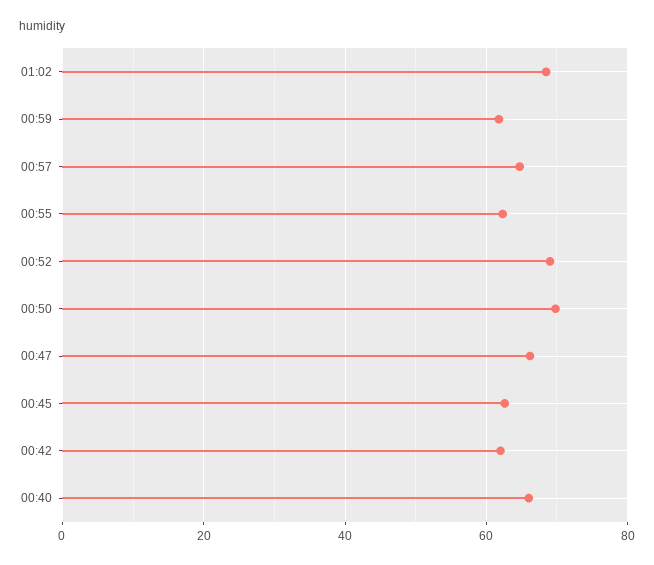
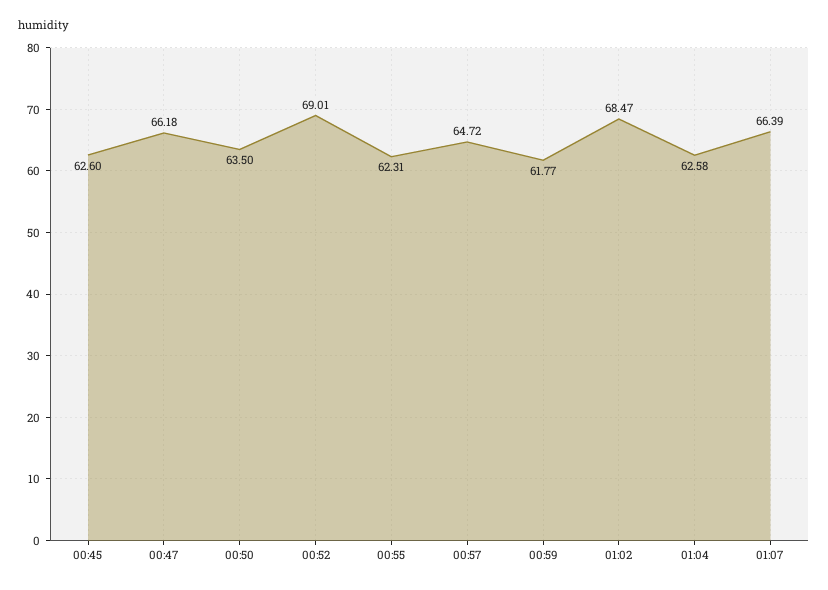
00:50: 70 -> 63.5
00:42: 62 -> none
00:40: 66 -> none
01:04: none -> 62.58
01:07: none -> 66.39

